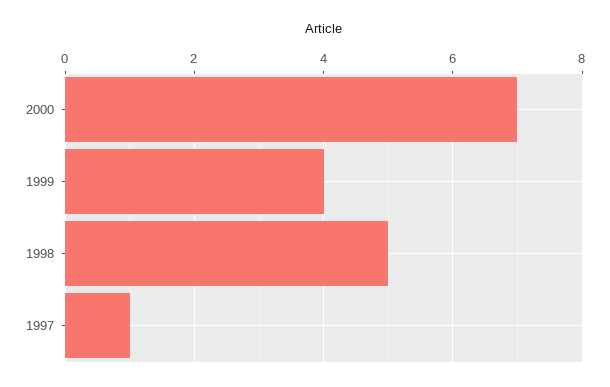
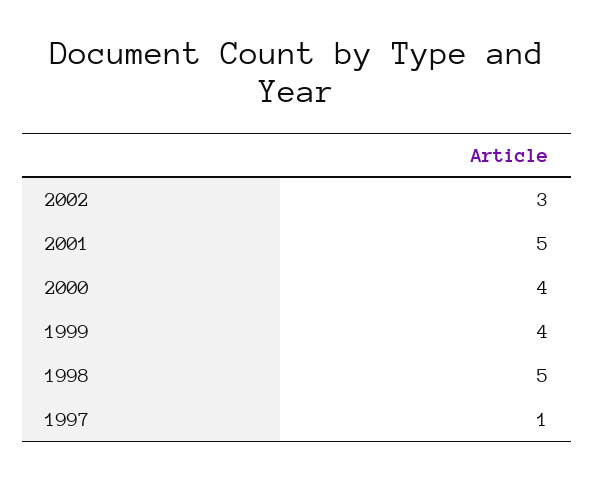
2000: 7 -> 4
2002: none -> 3
2001: none -> 5

